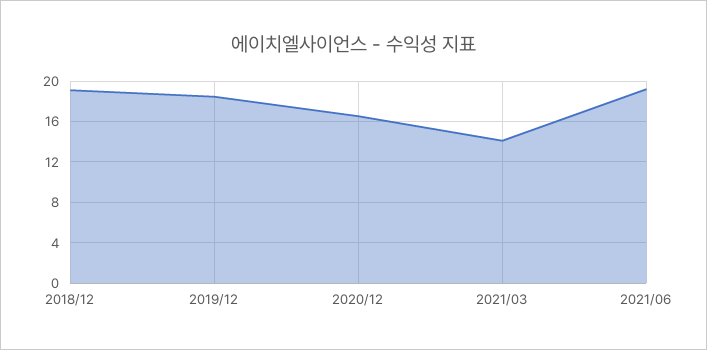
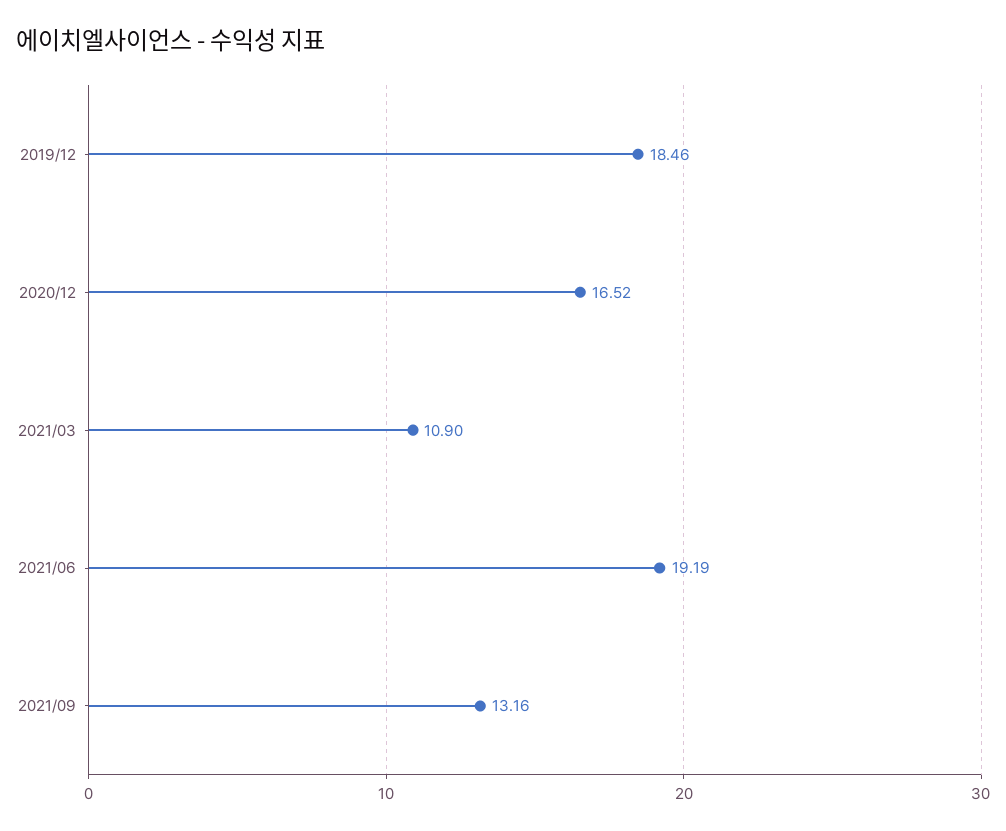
2018/12: 19 -> none
2021/03: 14 -> 10.9
2021/09: none -> 13.16

